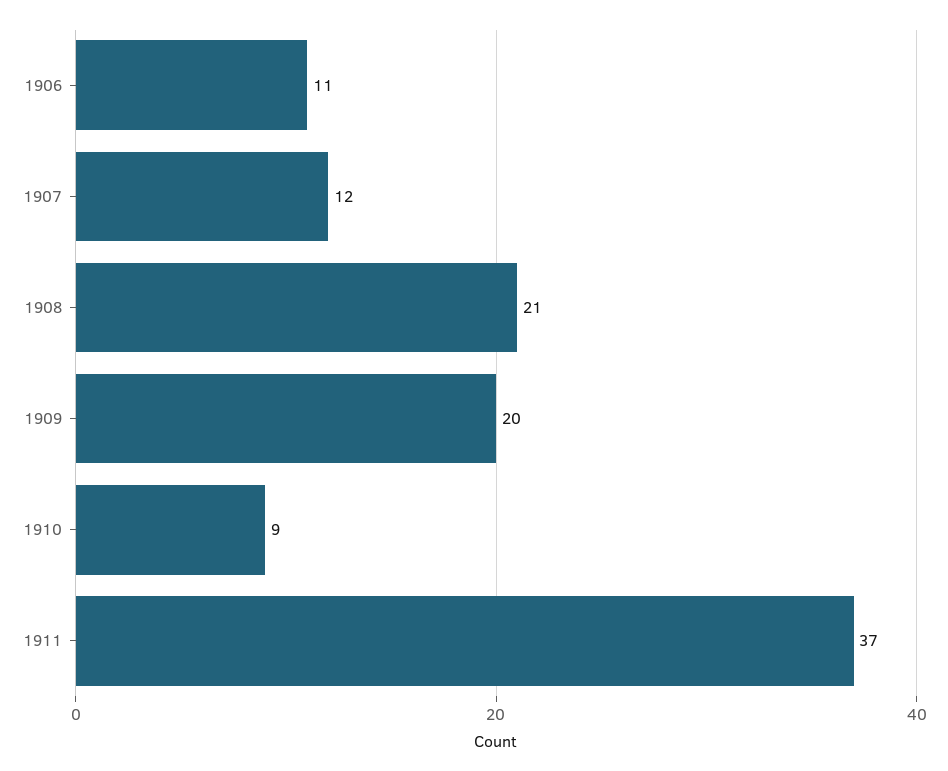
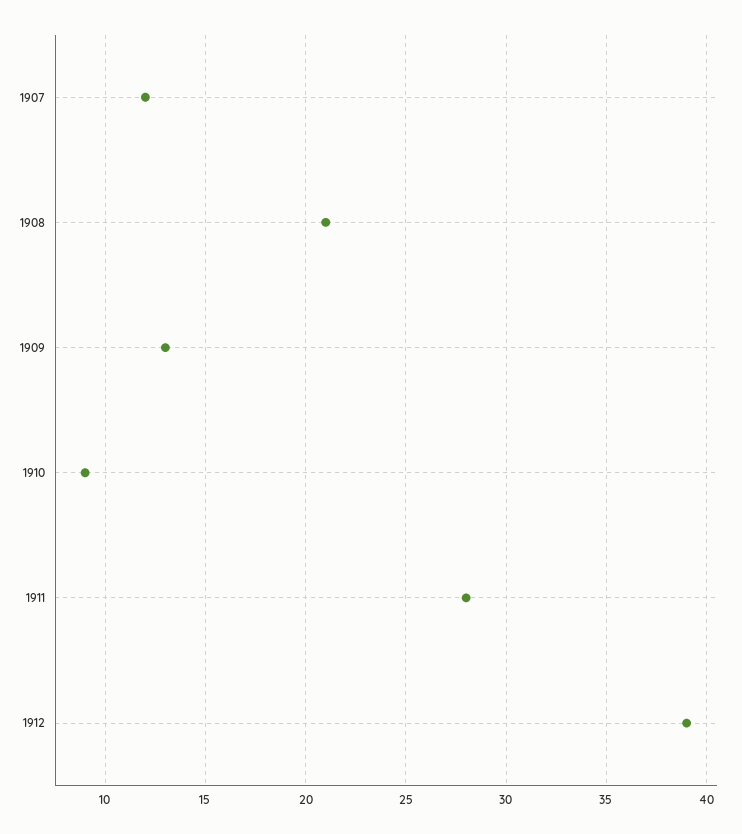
1906: 11 -> none
1909: 20 -> 13
1911: 37 -> 28
1912: none -> 39

